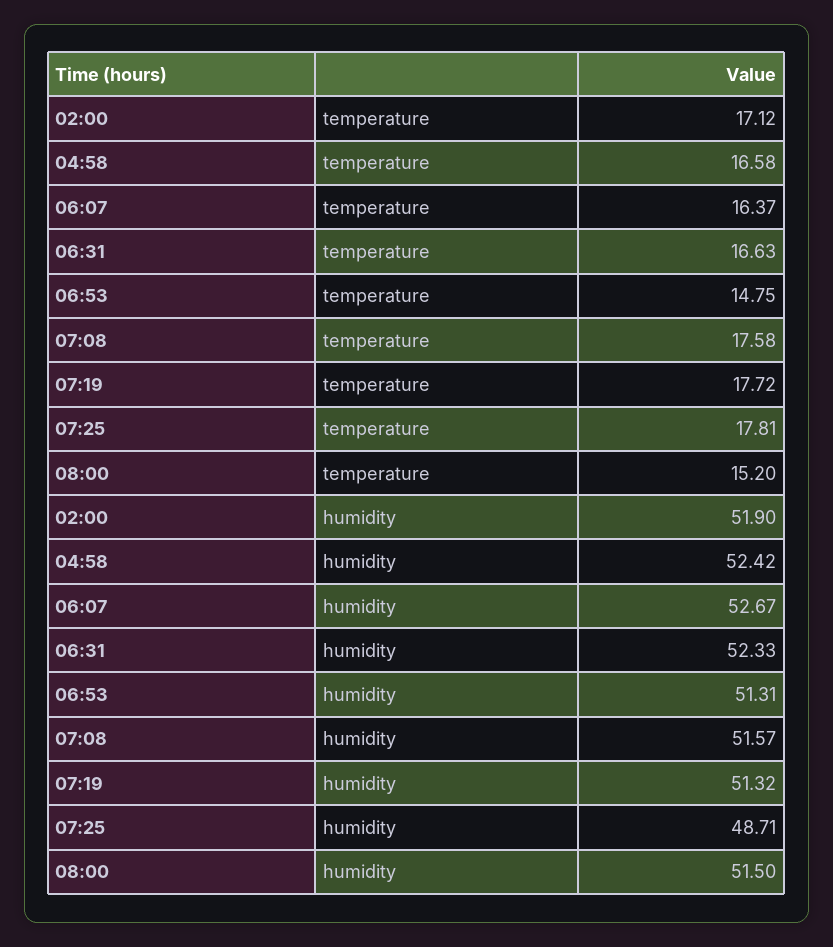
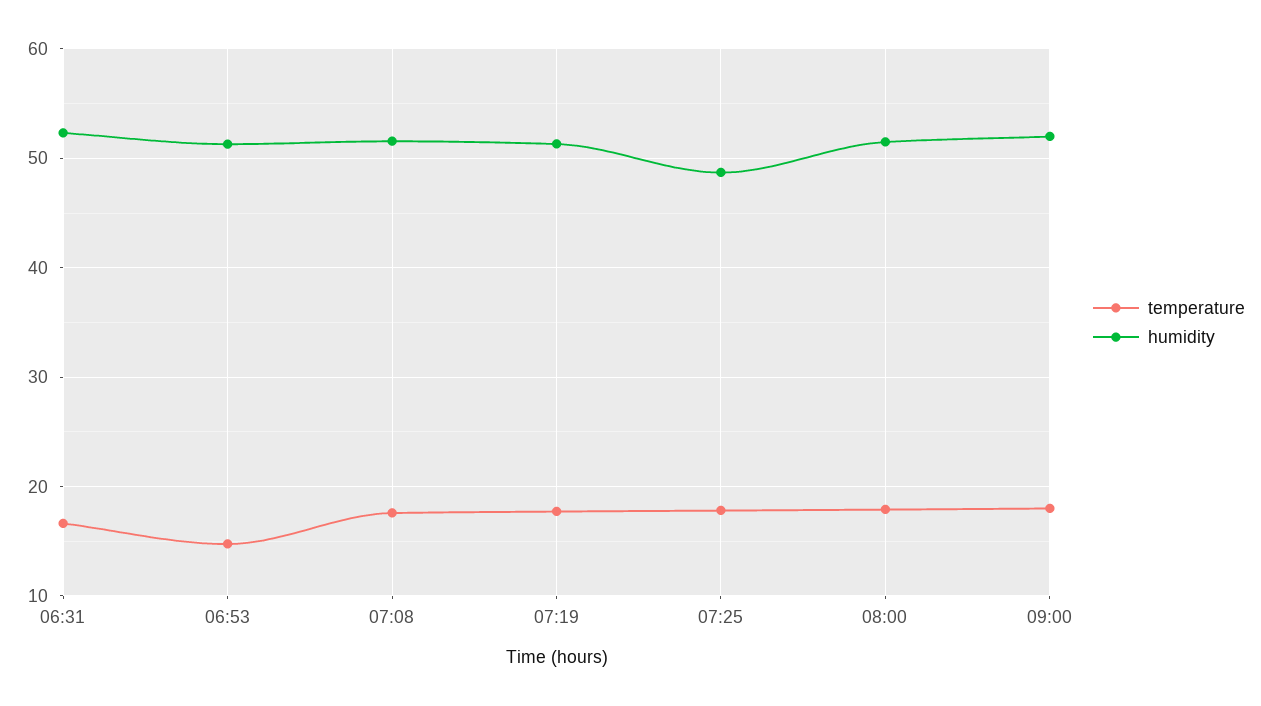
temperature, 02:00: 17.12 -> none
temperature, 04:58: 16.58 -> none
temperature, 06:07: 16.37 -> none
temperature, 08:00: 15.2 -> 18
humidity, 02:00: 51.9 -> none
humidity, 04:58: 52.42 -> none
humidity, 06:07: 52.67 -> none
temperature, 09:00: none -> 18
humidity, 09:00: none -> 52

